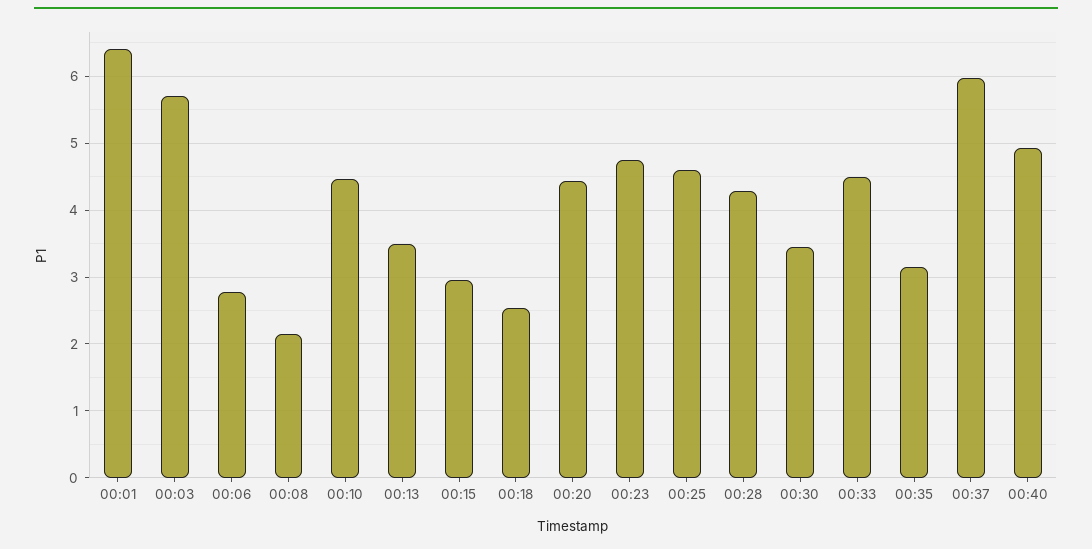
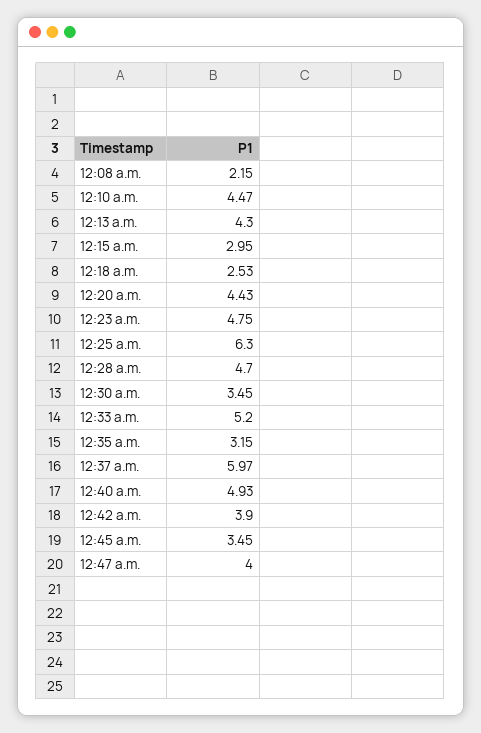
00:01: 6.4 -> none
00:03: 5.7 -> none
00:06: 2.8 -> none
00:13: 3.5 -> 4.3
00:25: 4.6 -> 6.3
00:28: 4.3 -> 4.7
00:33: 4.5 -> 5.2
12:42 a.m.: none -> 3.9
12:45 a.m.: none -> 3.45
12:47 a.m.: none -> 4

